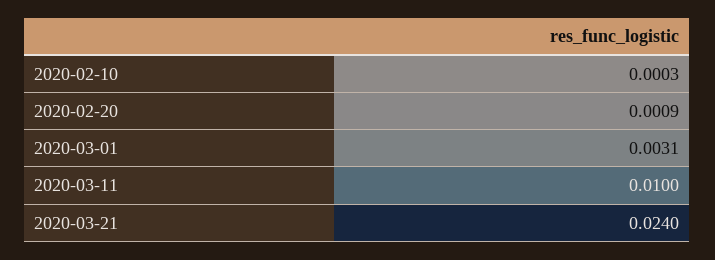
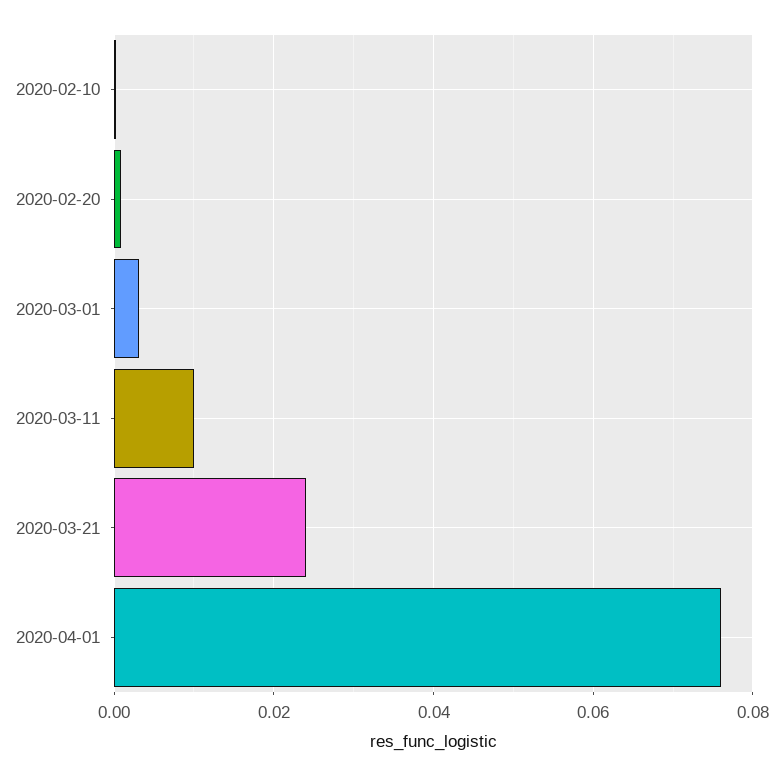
2020-04-01: none -> 0.076

